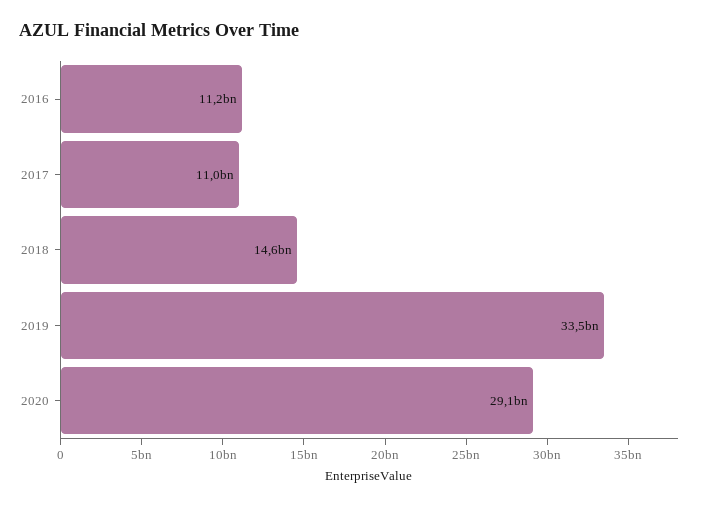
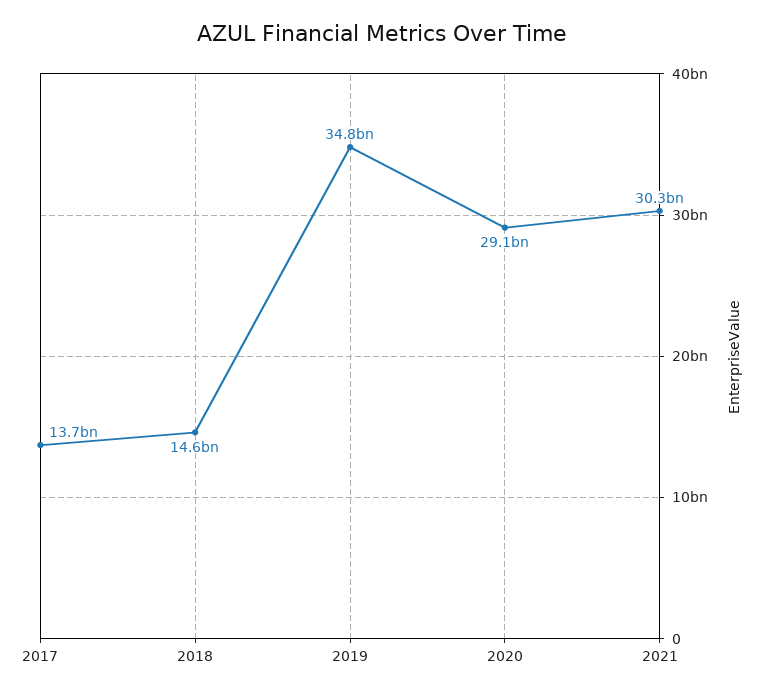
2016: 11200000000 -> none
2017: 11000000000 -> 13700000000
2019: 33500000000 -> 34800000000
2021: none -> 30300000000

